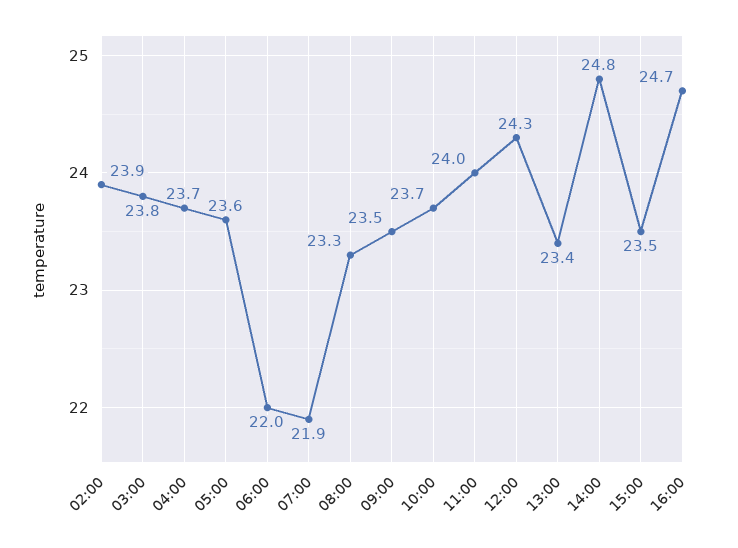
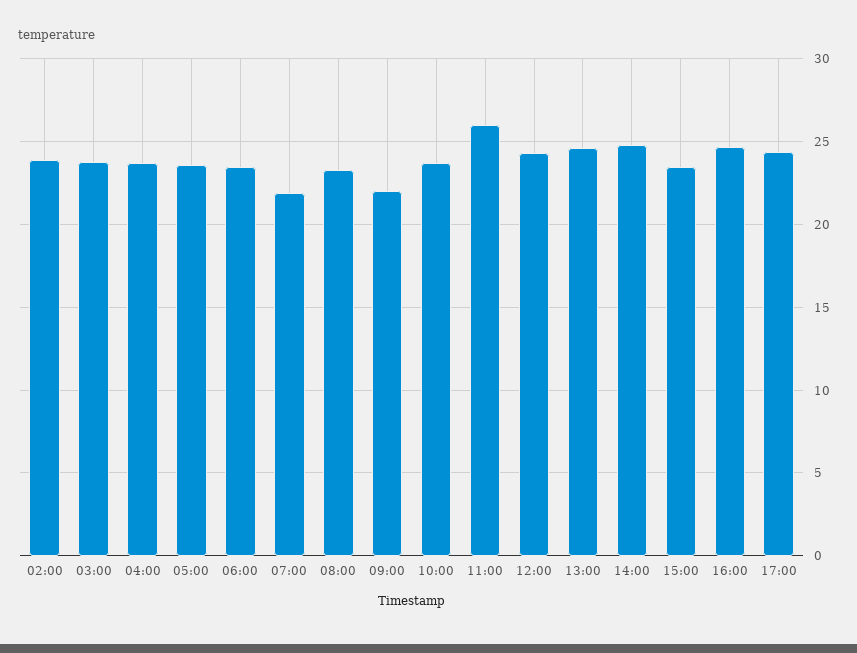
06:00: 22 -> 23.5
09:00: 23.5 -> 22
11:00: 24 -> 26
13:00: 23.4 -> 24.5
17:00: none -> 24.5

